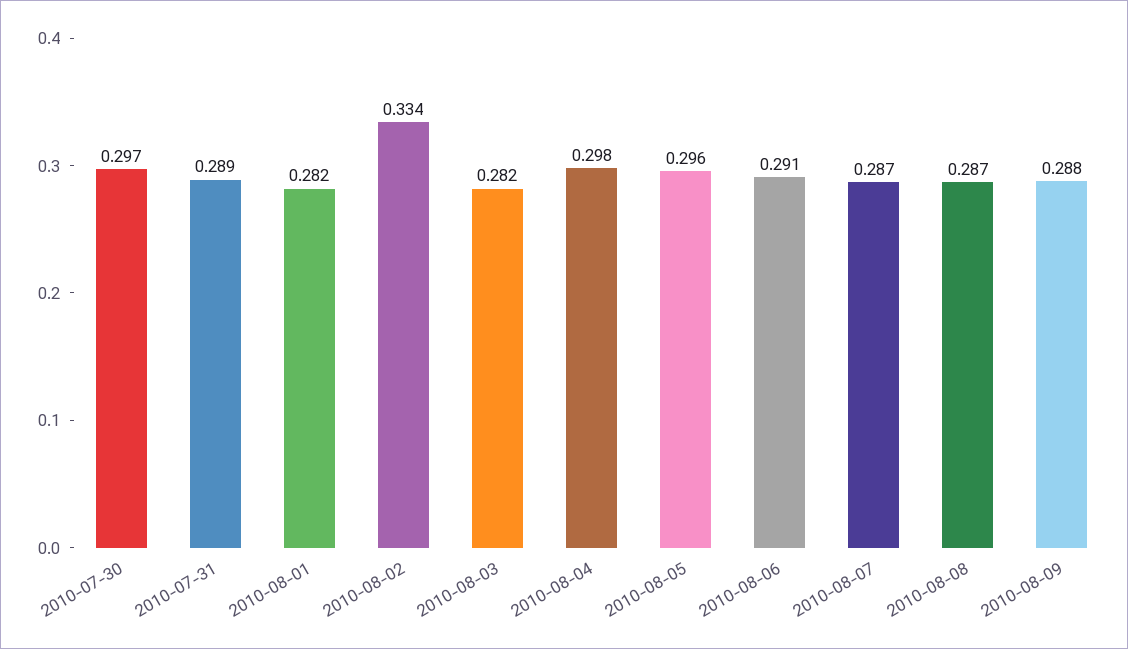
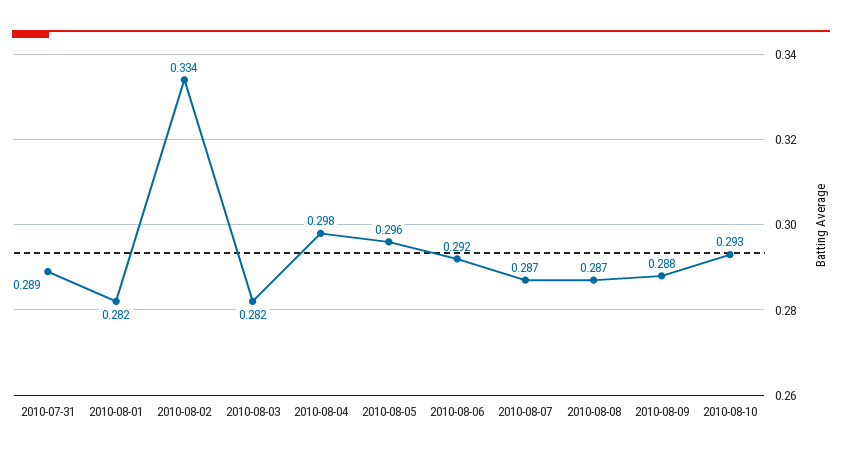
2010-07-30: 0.297 -> none
2010-08-06: 0.291 -> 0.292
2010-08-10: none -> 0.293

